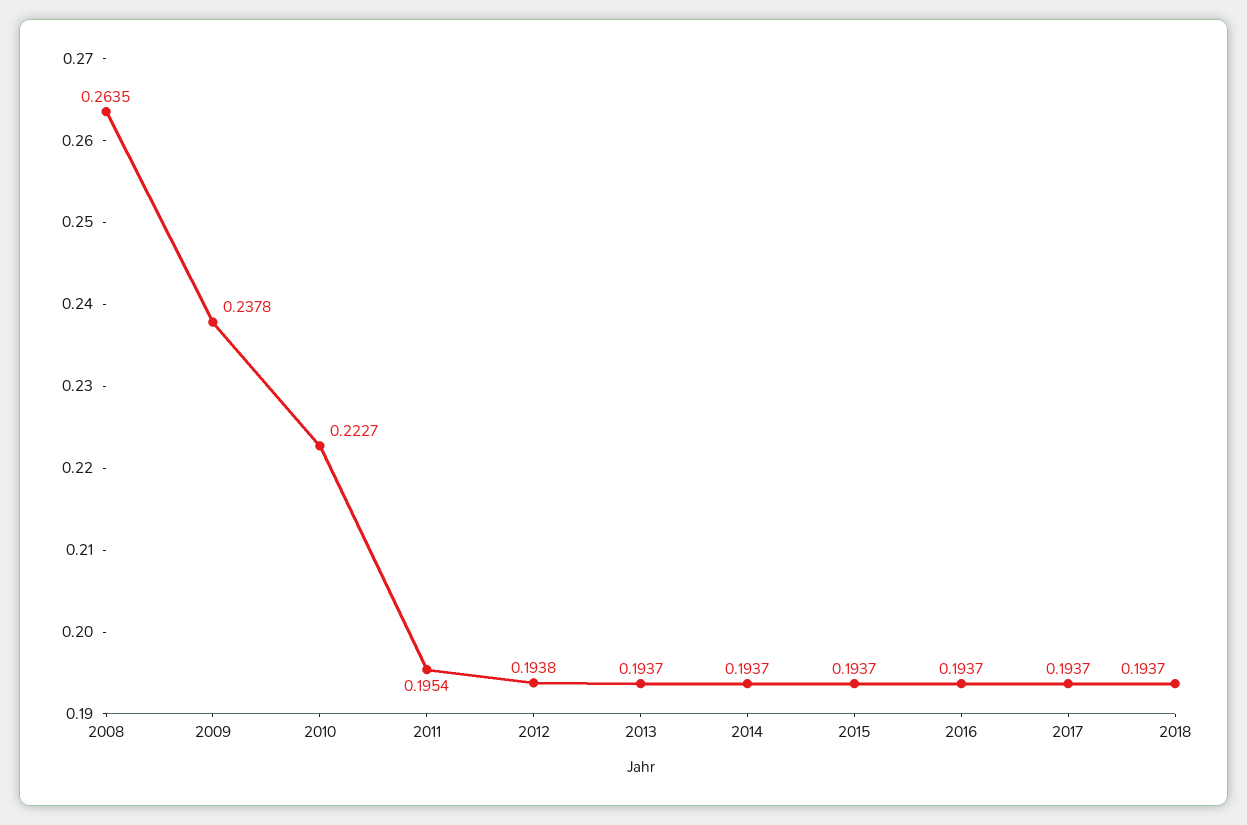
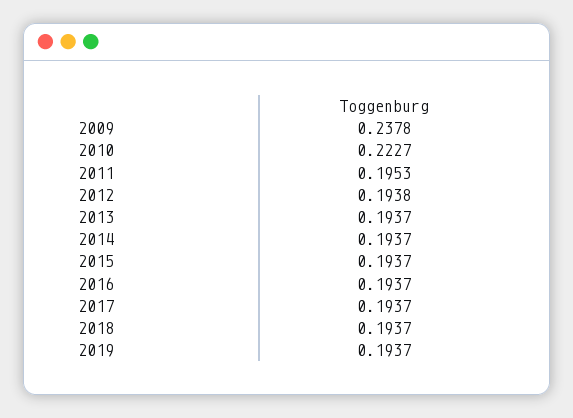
2008: 0.2635 -> none
2011: 0.1954 -> 0.1953
2019: none -> 0.1937

